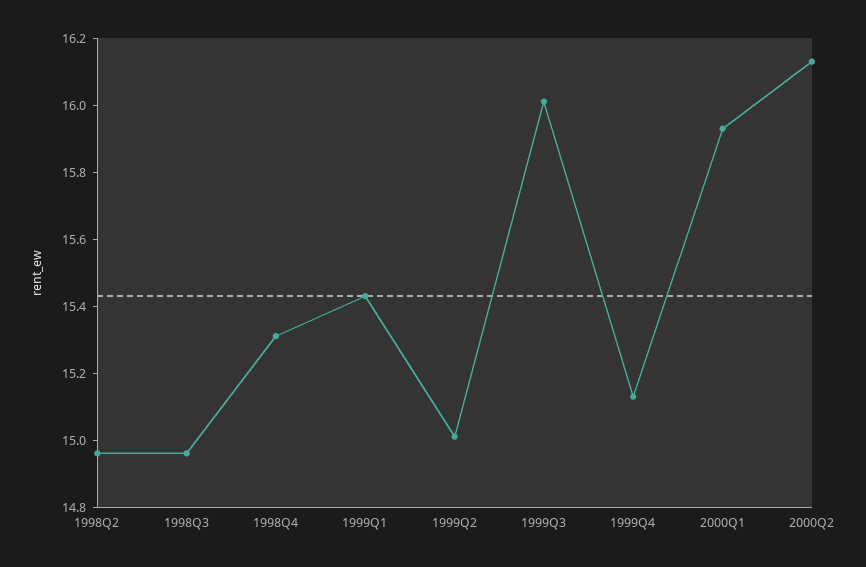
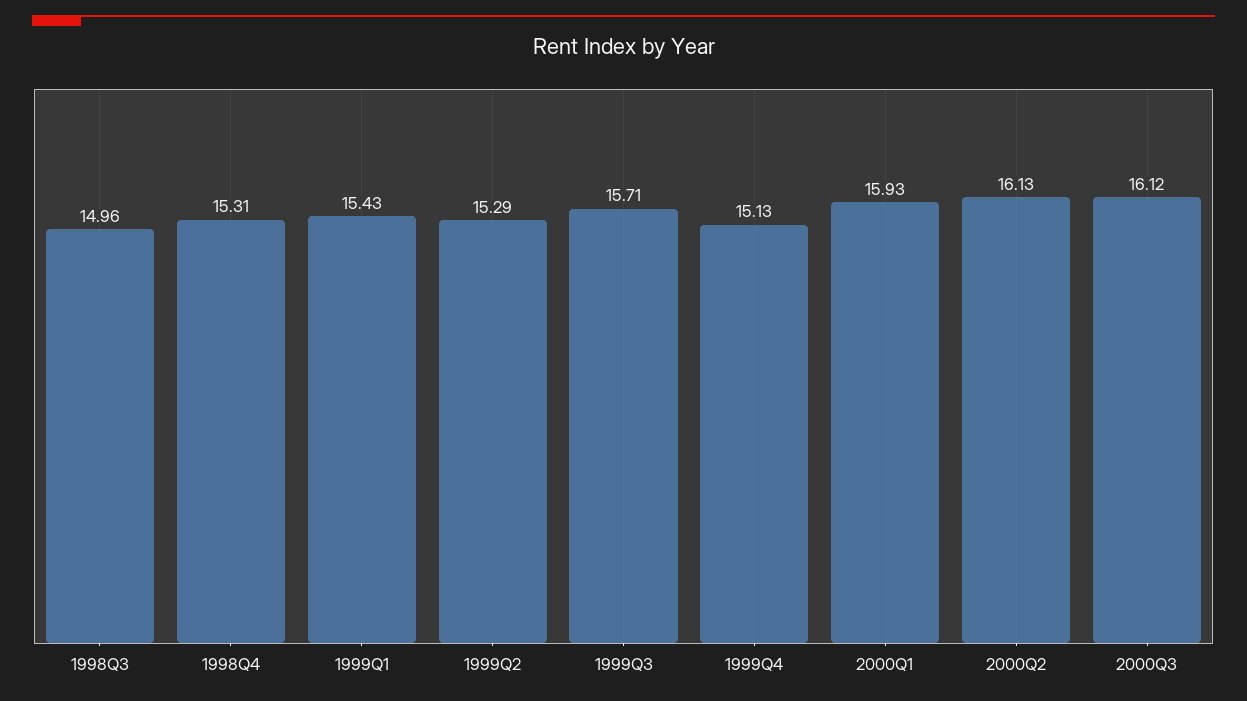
1998Q2: 14.95 -> none
1999Q2: 15 -> 15.29
1999Q3: 16 -> 15.71
2000Q3: none -> 16.12

